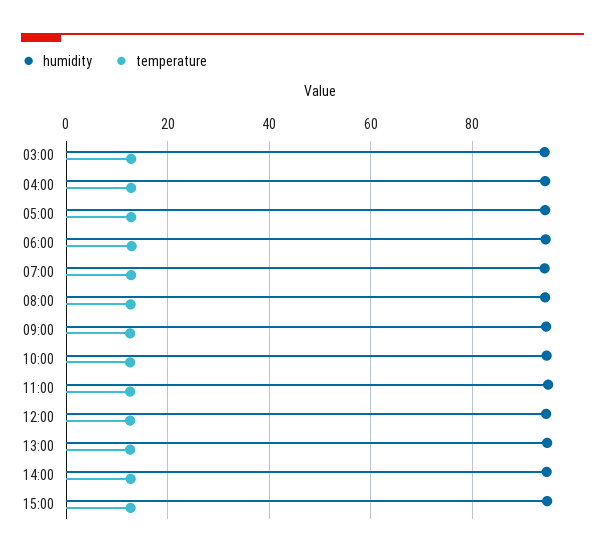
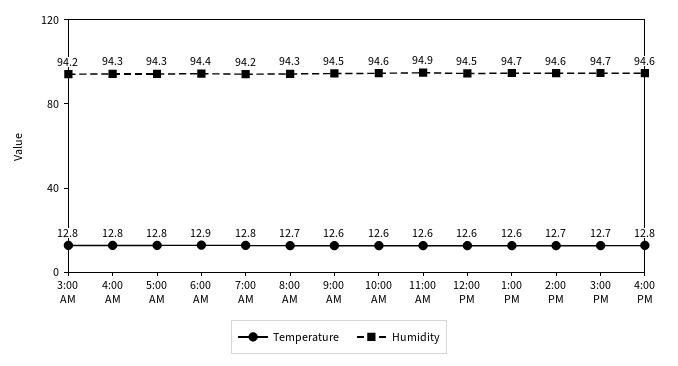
temperature, 4:00 PM: none -> 12.8
humidity, 4:00 PM: none -> 94.6

